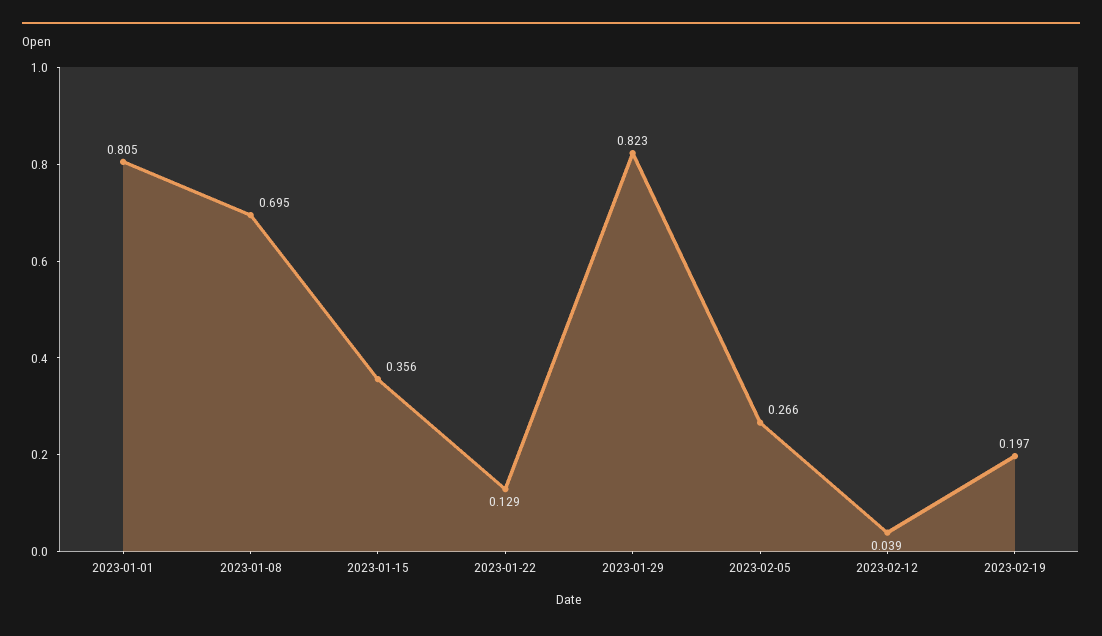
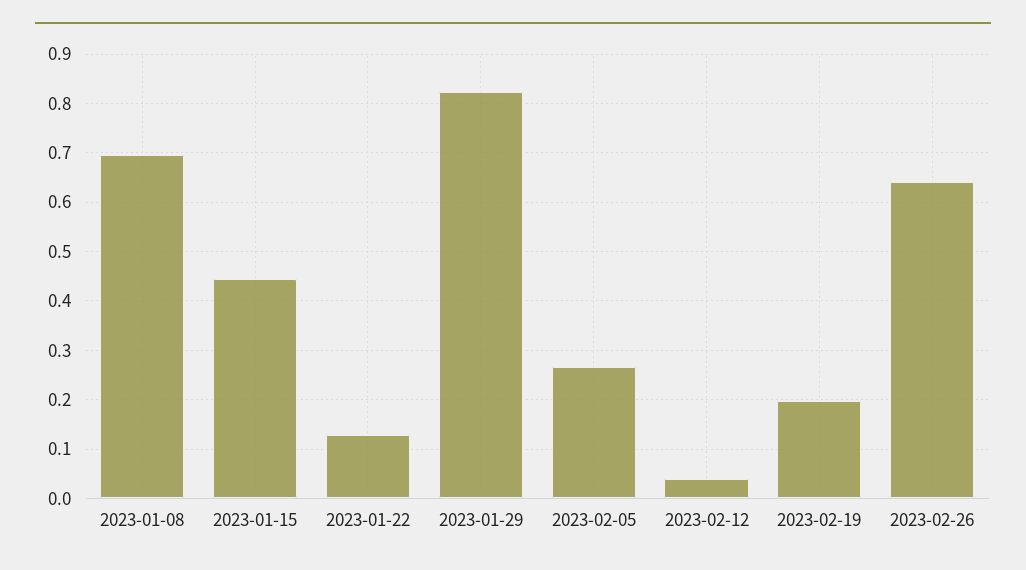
2023-01-01: 0.805 -> none
2023-01-15: 0.356 -> 0.44
2023-02-26: none -> 0.64

